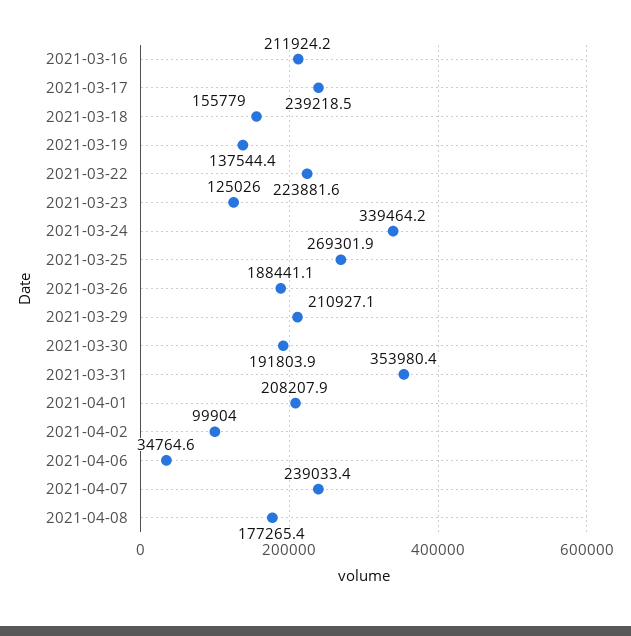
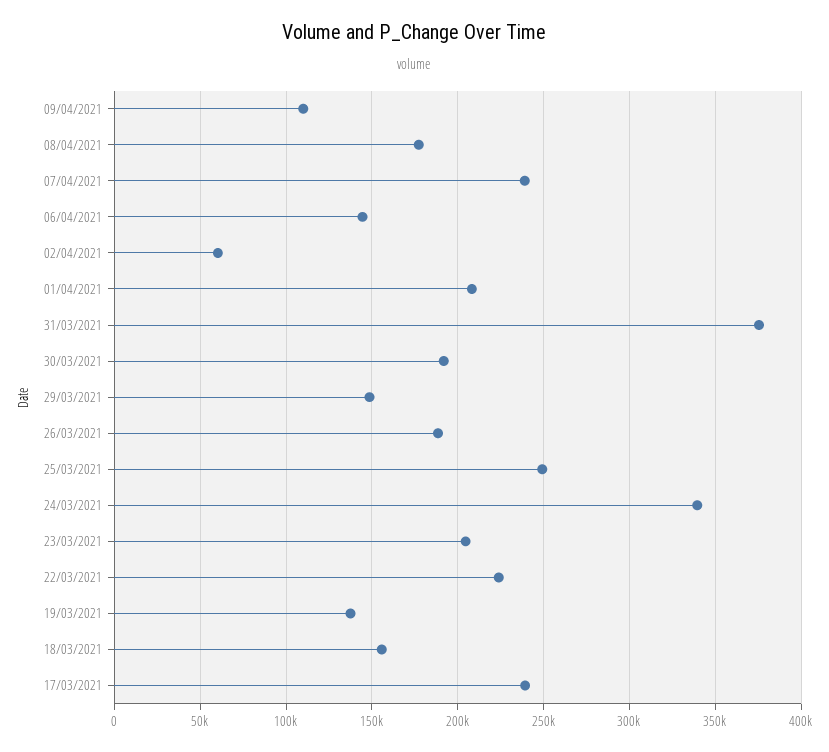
2021-03-16: 211924.2 -> none
2021-03-23: 125026 -> 205000
2021-03-25: 269301.9 -> 250000
2021-03-29: 210927.1 -> 150000
2021-03-31: 353980.4 -> 375000
2021-04-02: 99904 -> 60000
2021-04-06: 34764.6 -> 145000
09/04/2021: none -> 110000

